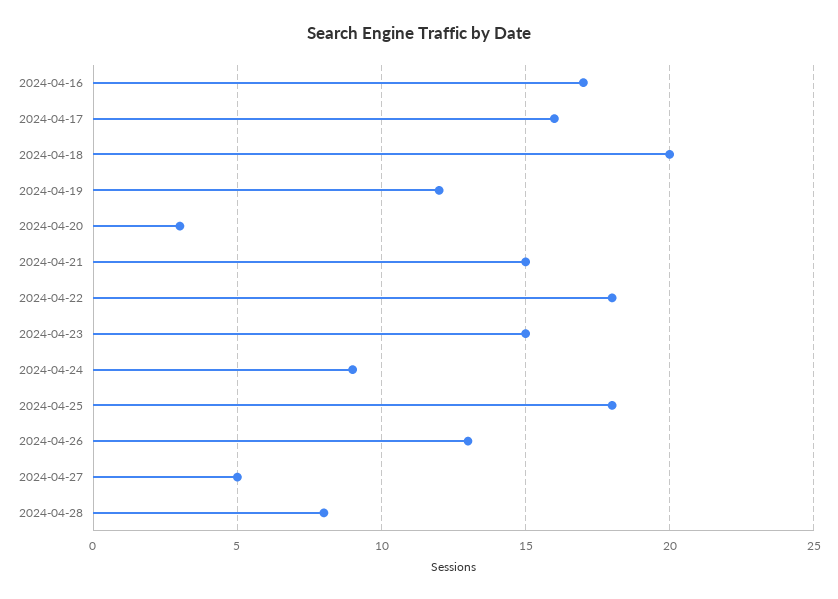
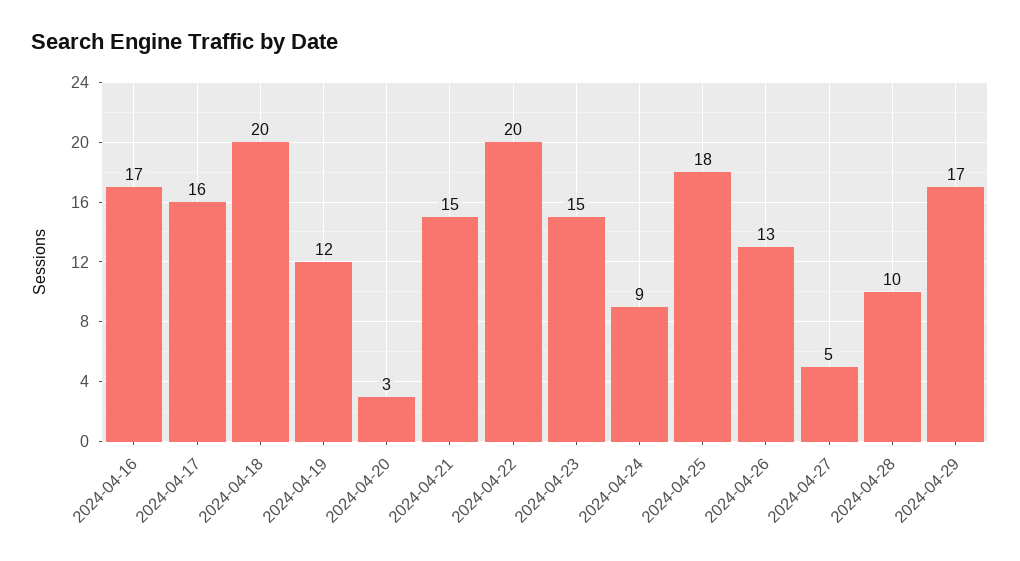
2024-04-22: 18 -> 20
2024-04-28: 8 -> 10
2024-04-29: none -> 17

